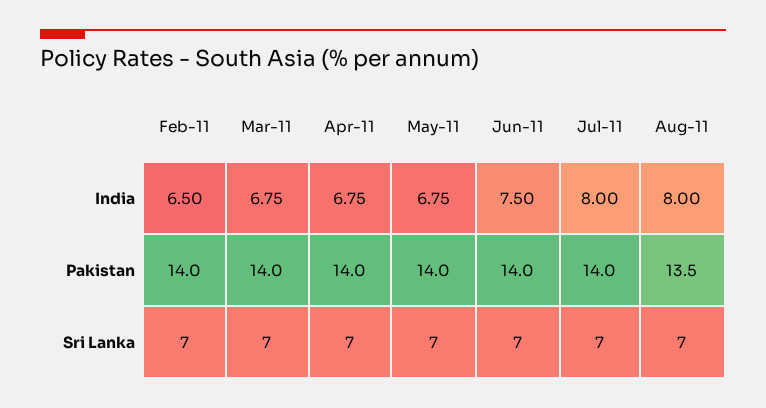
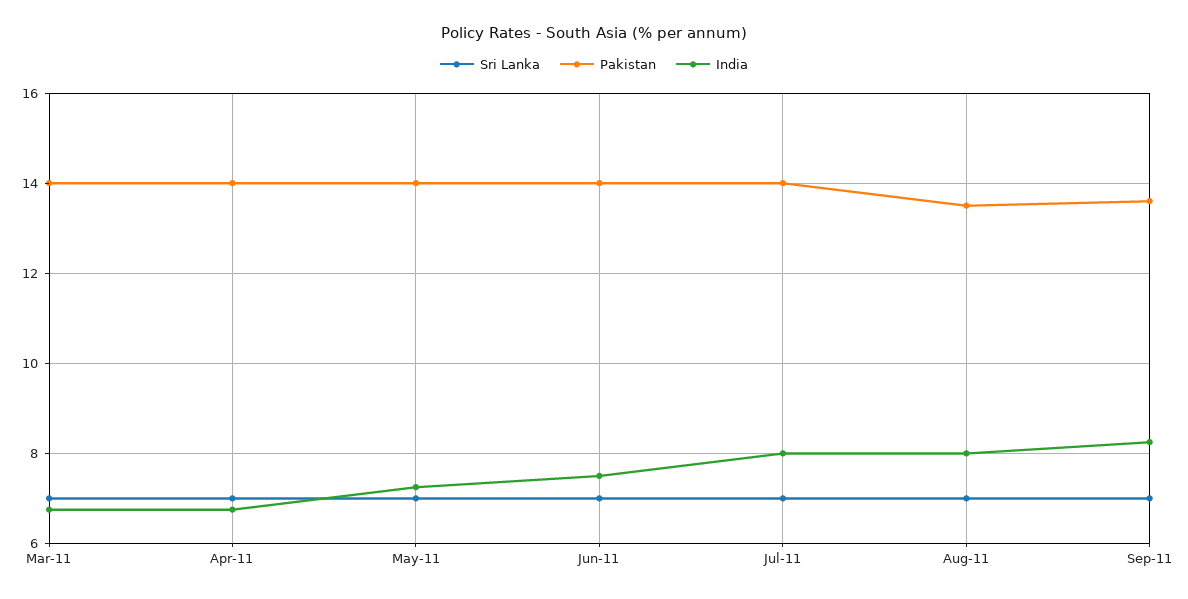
India, Feb-11: 6.5 -> none
India, May-11: 6.75 -> 7.2
Pakistan, Feb-11: 14 -> none
Sri Lanka, Feb-11: 7 -> none
Sri Lanka, Sep-11: none -> 7
Pakistan, Sep-11: none -> 13.6
India, Sep-11: none -> 8.2

